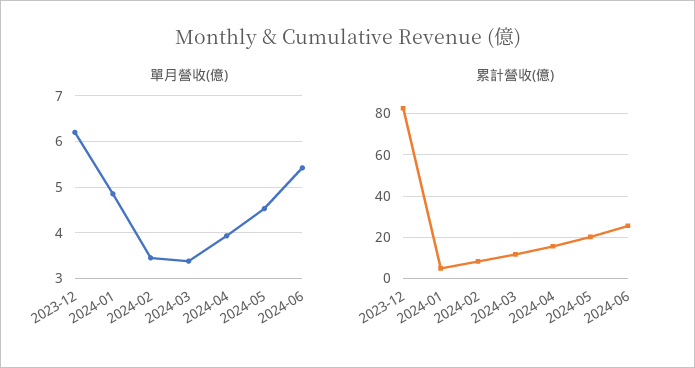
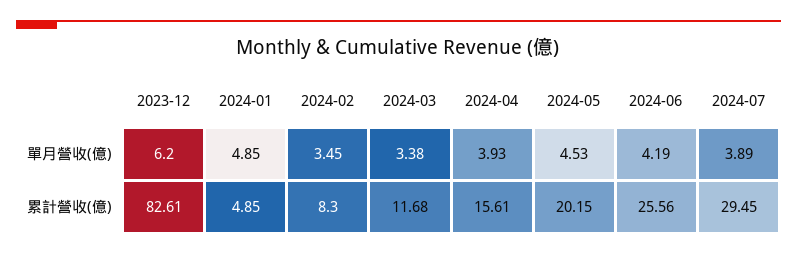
單月營收(億), 2024-06: 5.4 -> 4.19
單月營收(億), 2024-07: none -> 3.89
累計營收(億), 2024-07: none -> 29.45

